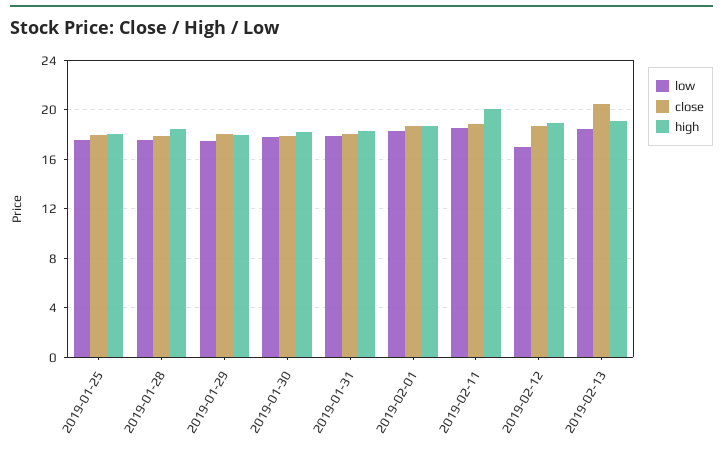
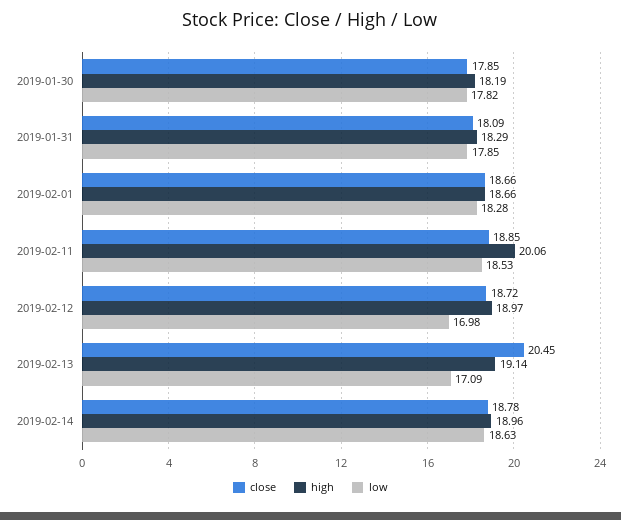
low, 2019-01-25: 17.5 -> none
close, 2019-01-25: 18 -> none
high, 2019-01-25: 18 -> none
low, 2019-01-28: 17.5 -> none
close, 2019-01-28: 18 -> none
high, 2019-01-28: 18.5 -> none
low, 2019-01-29: 17.5 -> none
close, 2019-01-29: 18 -> none
high, 2019-01-29: 18 -> none
low, 2019-02-13: 18.5 -> 17.09
close, 2019-02-14: none -> 18.78
high, 2019-02-14: none -> 18.96
low, 2019-02-14: none -> 18.63

